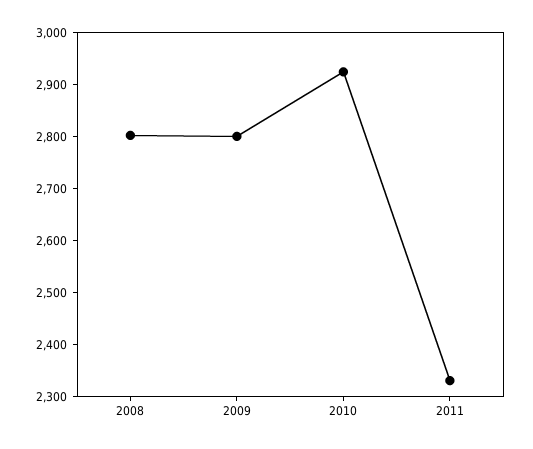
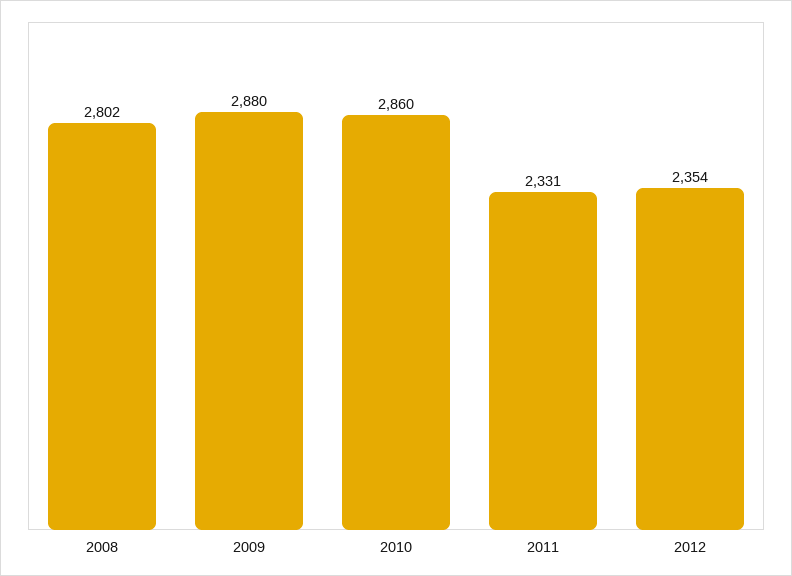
2009: 2800 -> 2880
2010: 2920 -> 2860
2012: none -> 2354

